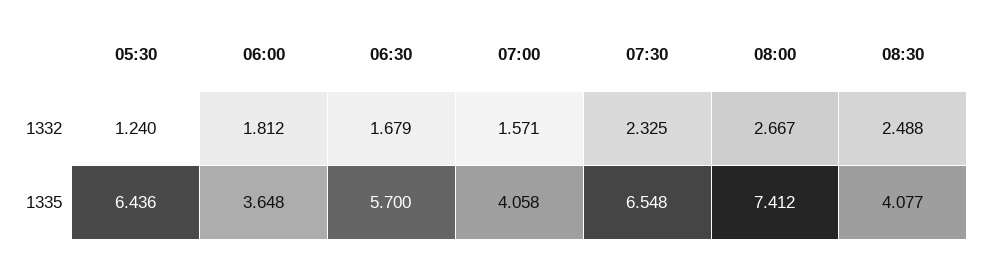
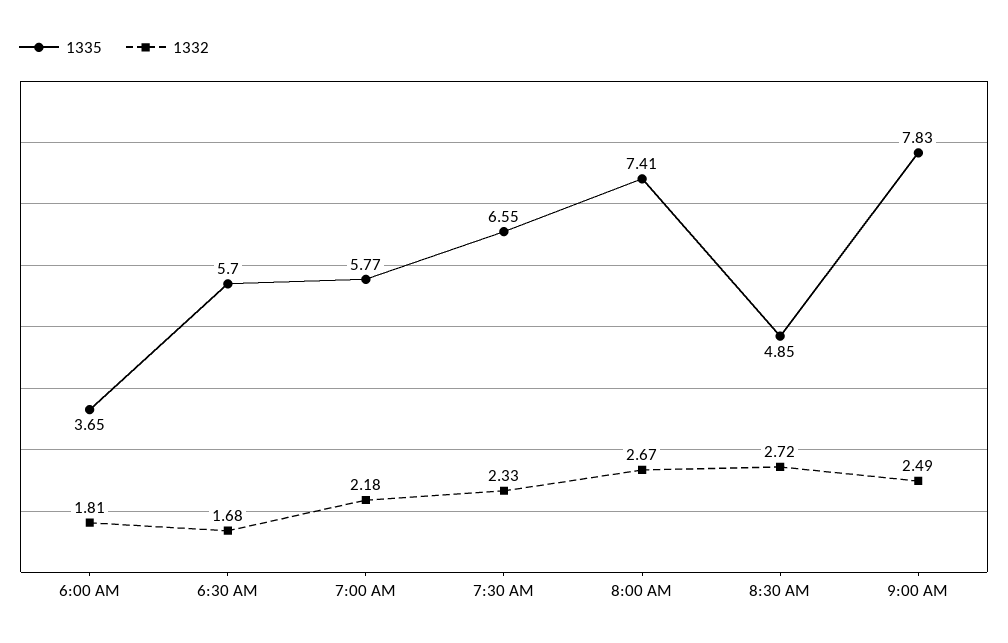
1332, 05:30: 1.24 -> none
1332, 07:00: 1.571 -> 2.18
1332, 08:30: 2.488 -> 2.72
1335, 05:30: 6.436 -> none
1335, 07:00: 4.058 -> 5.77
1335, 08:30: 4.077 -> 4.85
1335, 9:00 AM: none -> 7.83
1332, 9:00 AM: none -> 2.49

